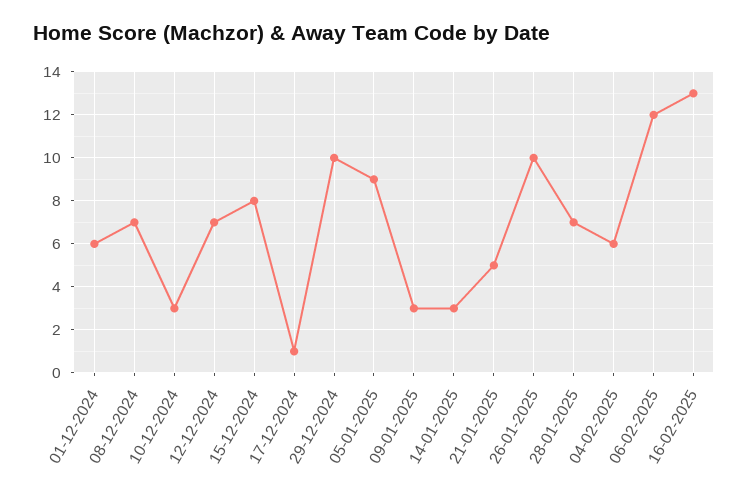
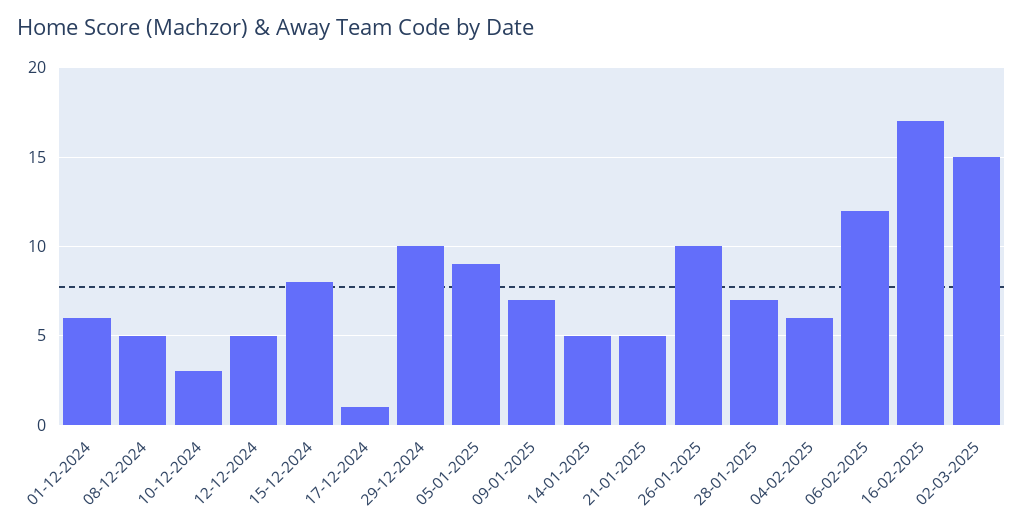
08-12-2024: 7 -> 5
12-12-2024: 7 -> 5
09-01-2025: 3 -> 7
14-01-2025: 3 -> 5
16-02-2025: 13 -> 17
02-03-2025: none -> 15

